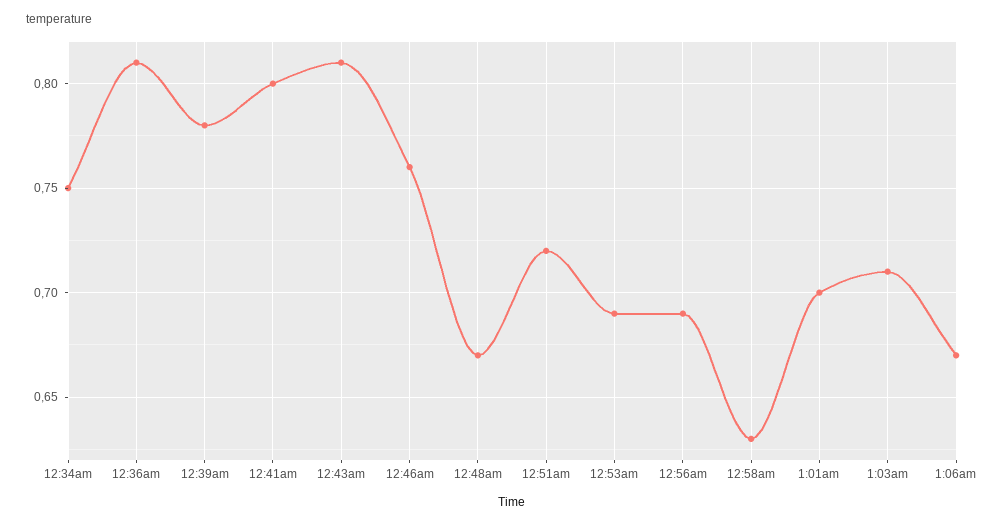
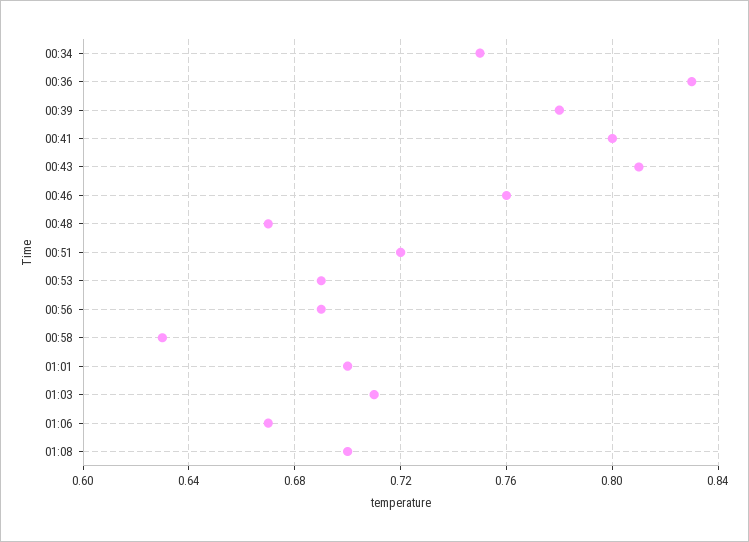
12:36am: 0.81 -> 0.83
01:08: none -> 0.7

